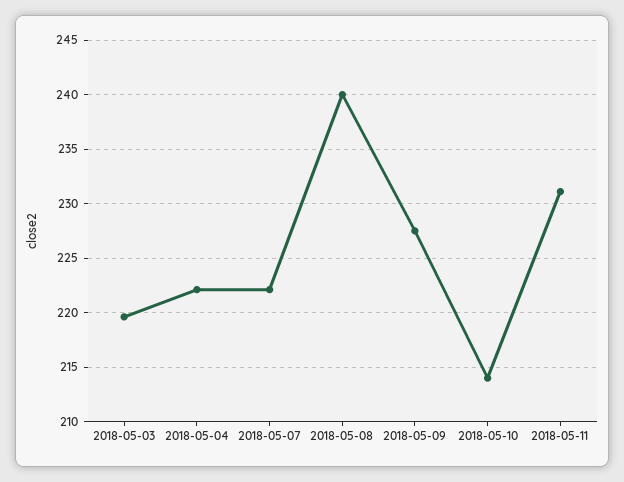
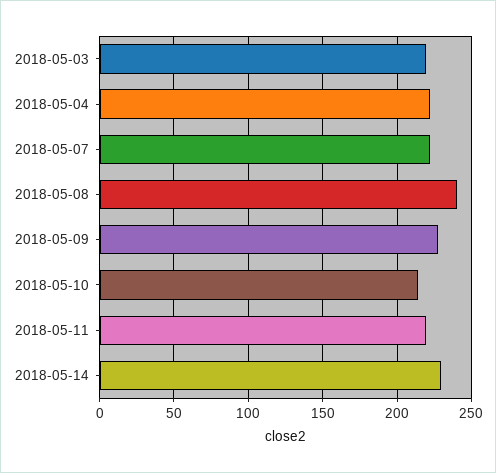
2018-05-11: 231 -> 220
2018-05-14: none -> 230

